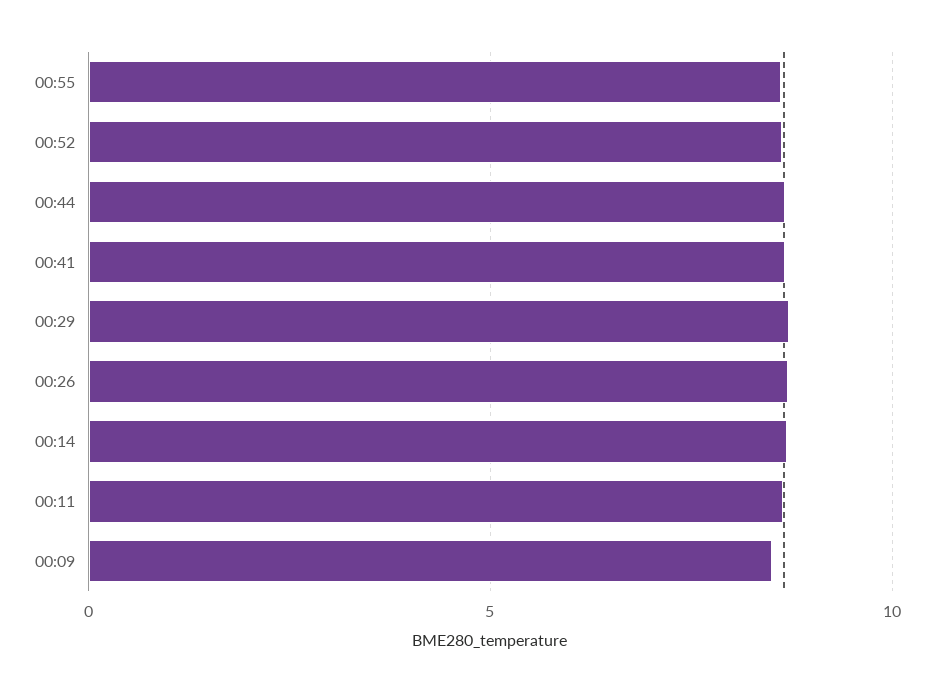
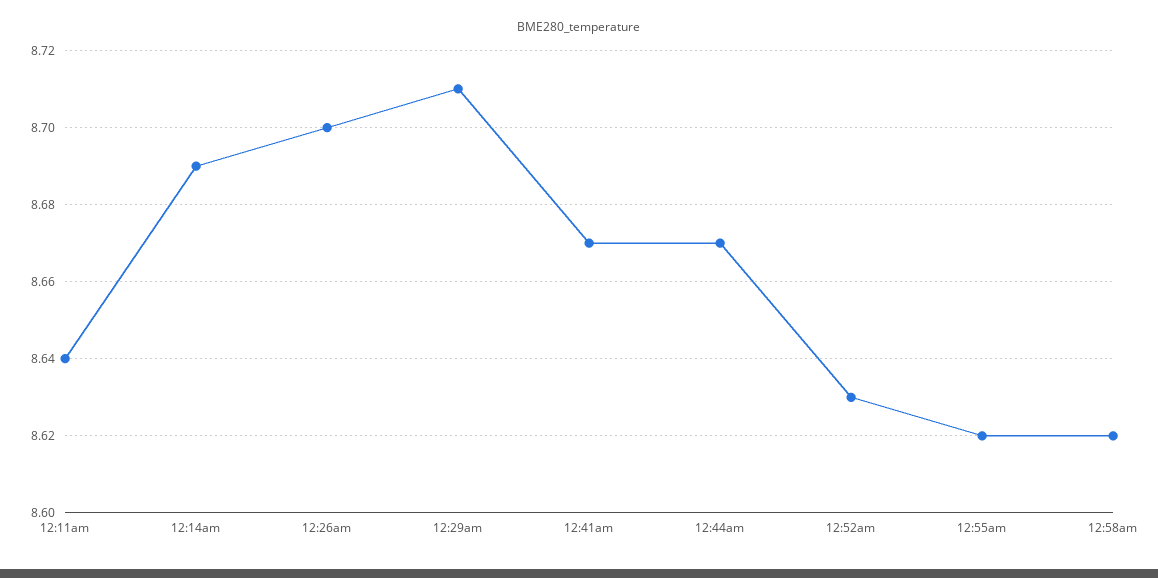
00:09: 8.5 -> none
12:58am: none -> 8.62

